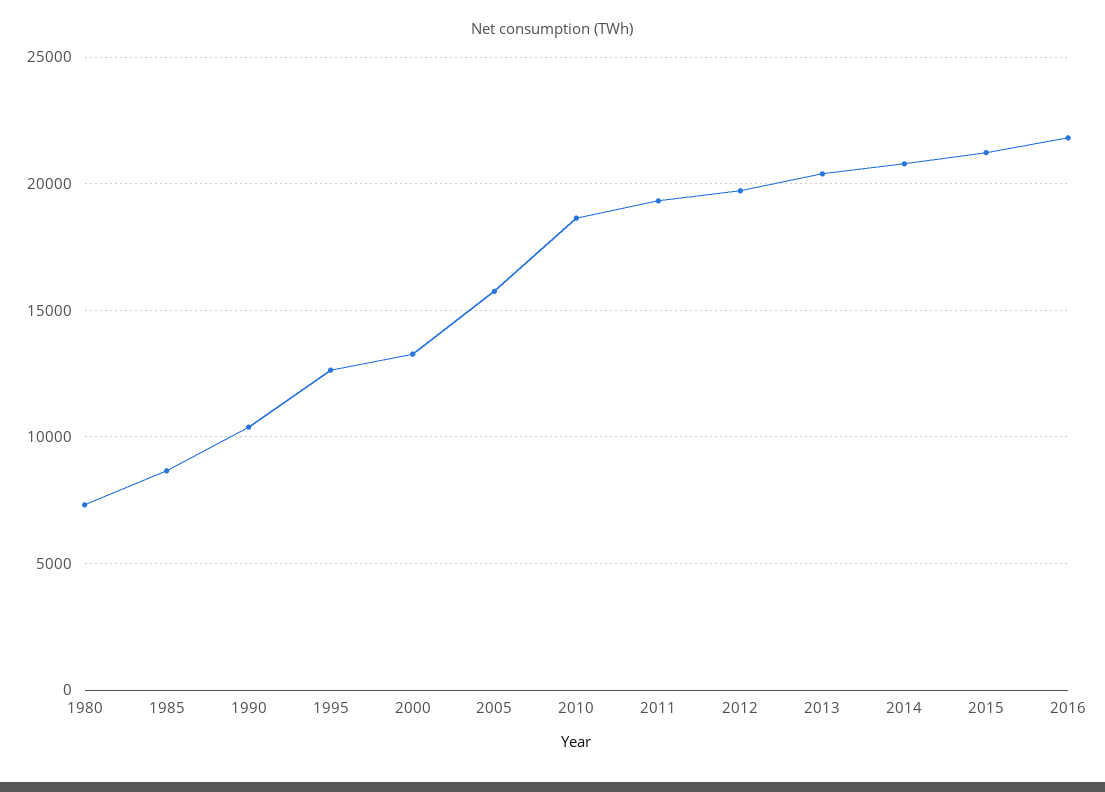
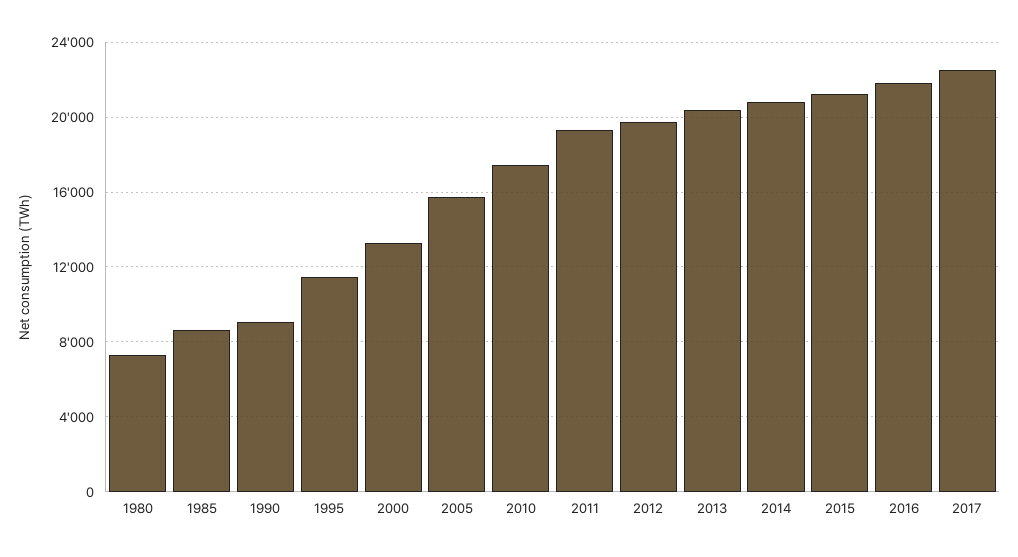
1990: 10500 -> 9000
1995: 12500 -> 11500
2010: 18500 -> 17500
2017: none -> 22500

